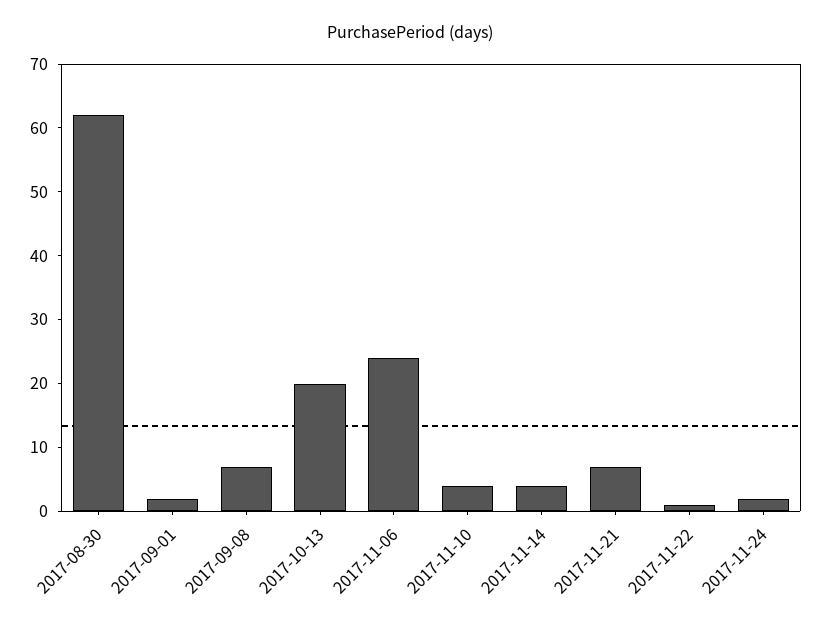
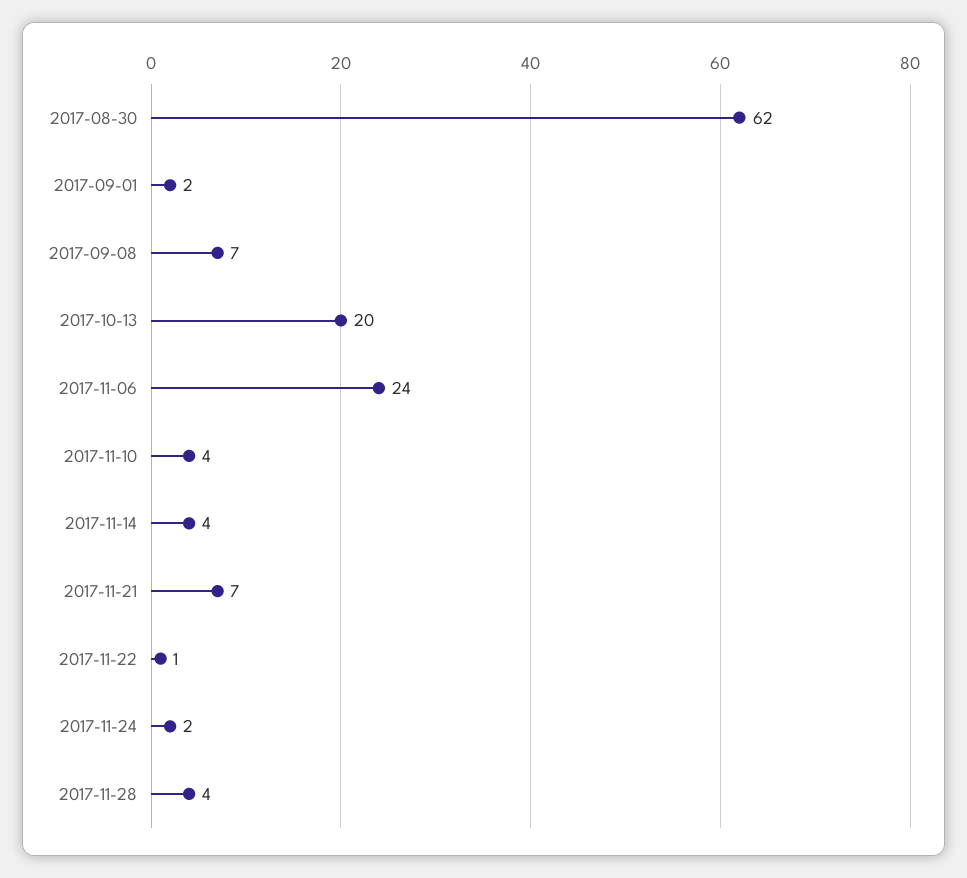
2017-11-28: none -> 4

